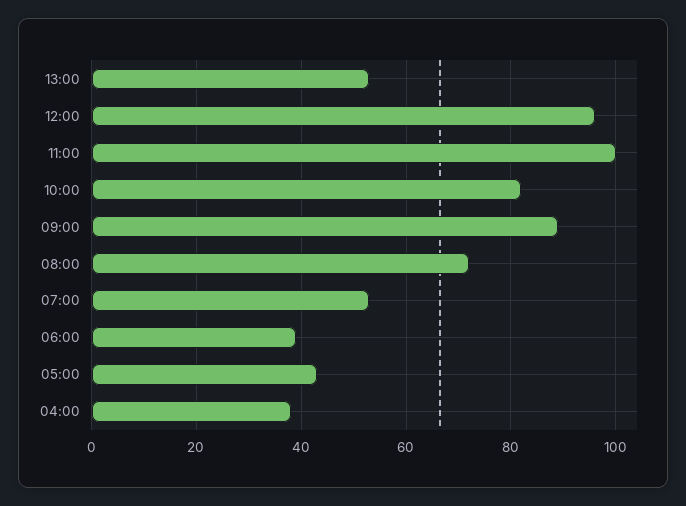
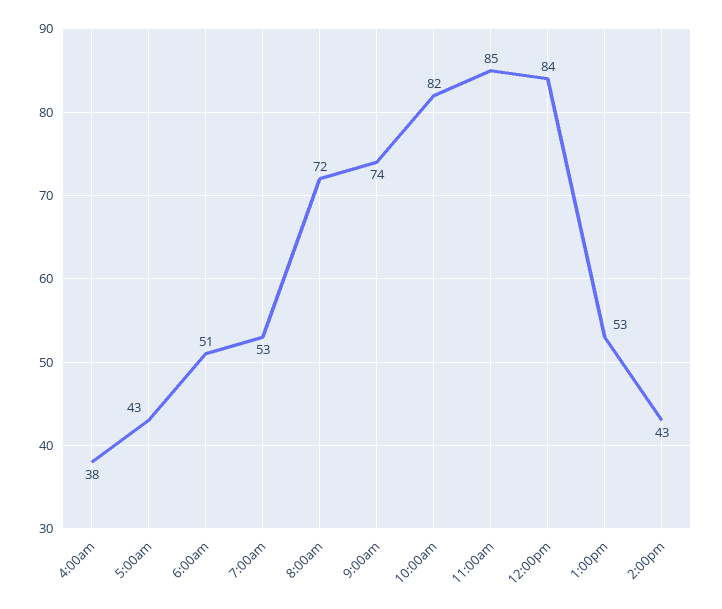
12:00: 95 -> 84
11:00: 100 -> 85
09:00: 90 -> 74
06:00: 40 -> 51
2:00pm: none -> 43

